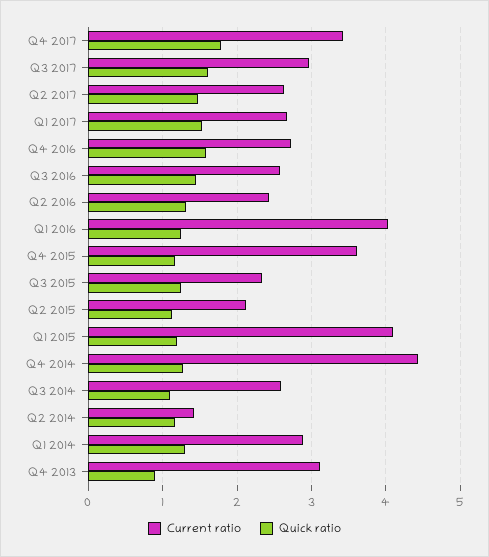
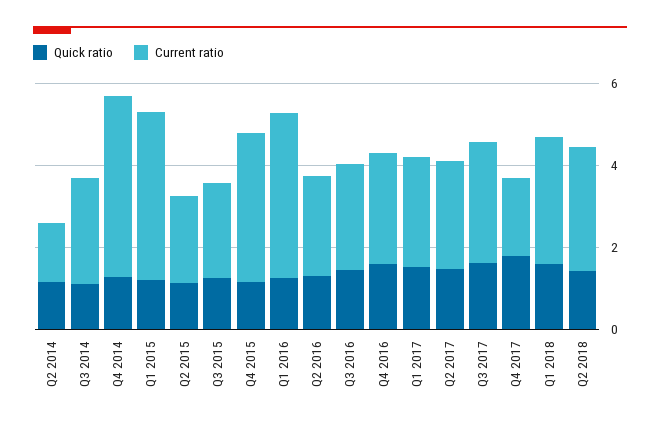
Current ratio, Q4 2017: 3.4 -> 2
Current ratio, Q1 2014: 2.9 -> none
Quick ratio, Q1 2014: 1.3 -> none
Current ratio, Q4 2013: 3.1 -> none
Quick ratio, Q4 2013: 0.9 -> none
Quick ratio, Q1 2018: none -> 1.5
Current ratio, Q1 2018: none -> 3
Quick ratio, Q2 2018: none -> 1.5
Current ratio, Q2 2018: none -> 3

